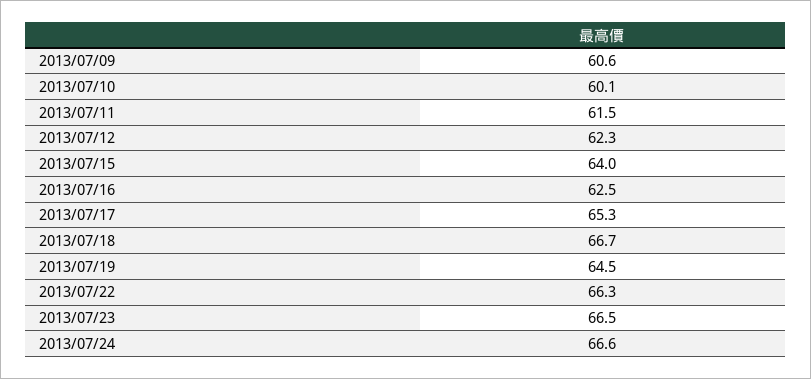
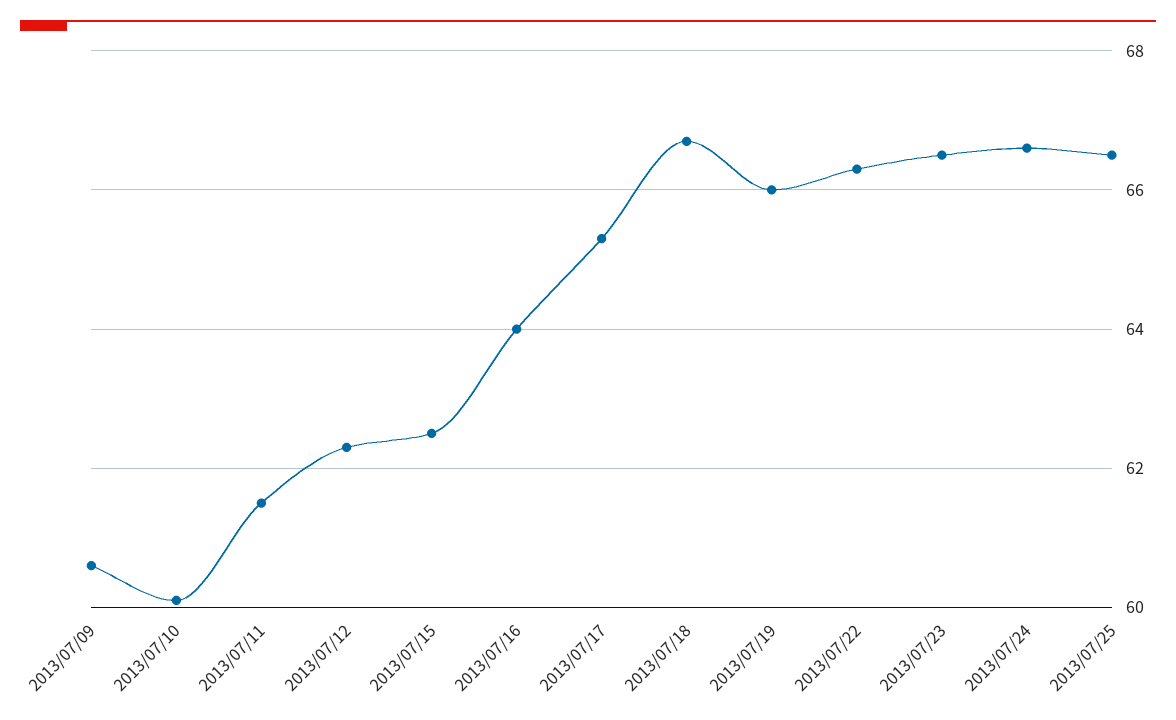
2013/07/15: 64 -> 62.5
2013/07/16: 62.5 -> 64
2013/07/19: 64.5 -> 66
2013/07/25: none -> 66.5

